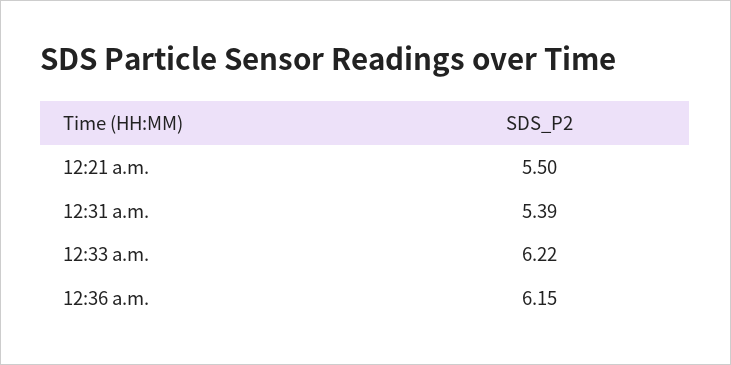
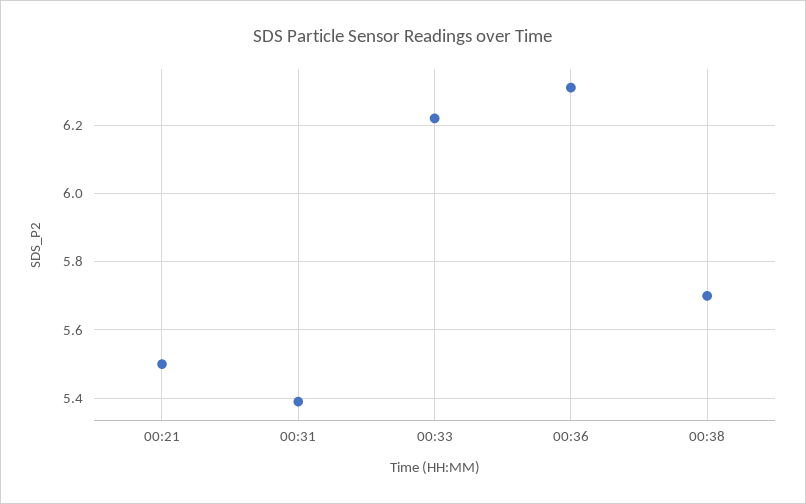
12:36 a.m.: 6.15 -> 6.3
00:38: none -> 5.7

